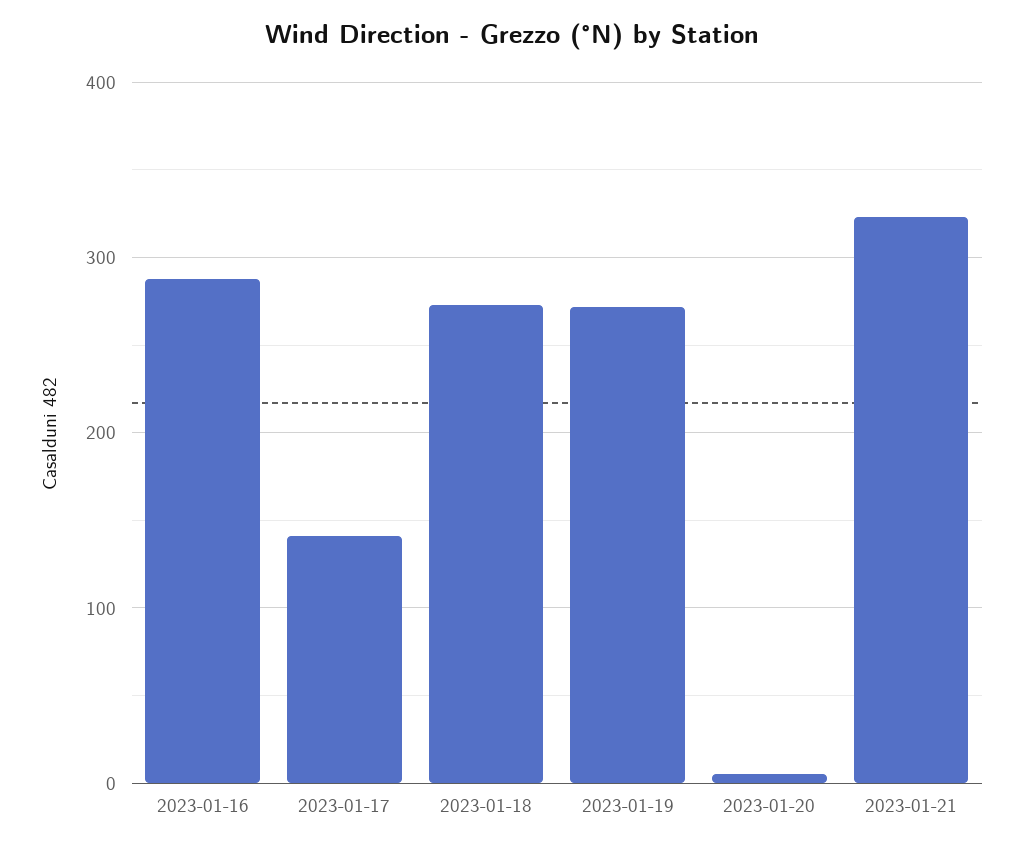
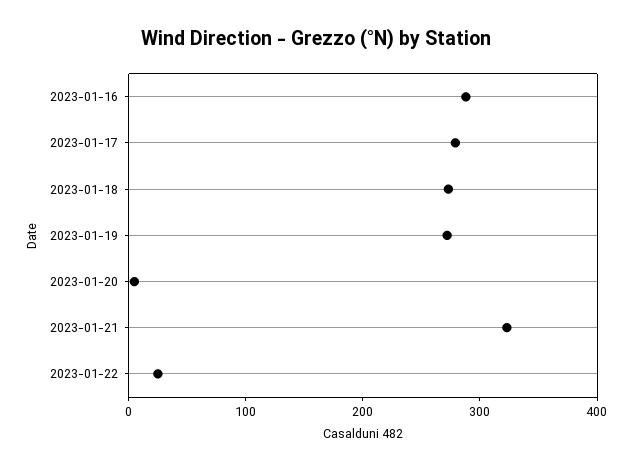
2023-01-17: 140 -> 280
2023-01-22: none -> 20

